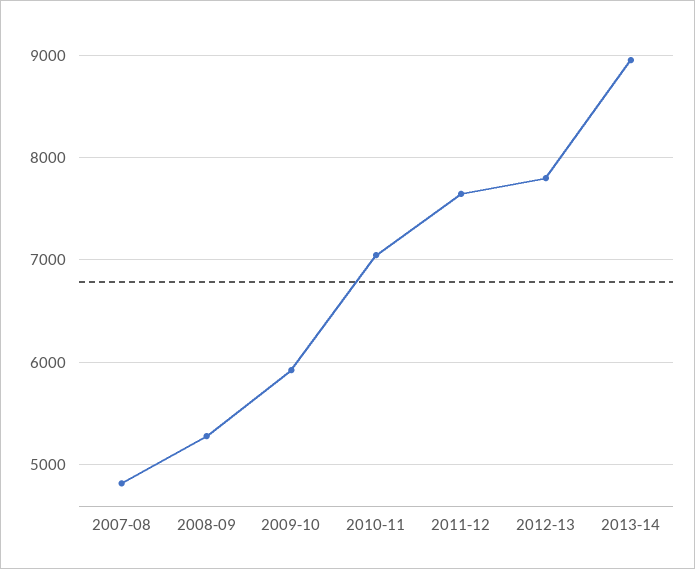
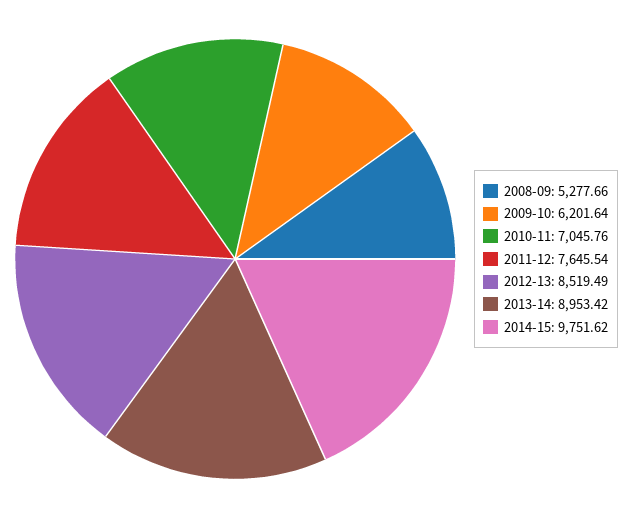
2007-08: 4800 -> none
2009-10: 5900 -> 6201.64
2012-13: 7800 -> 8519.49
2014-15: none -> 9751.62

